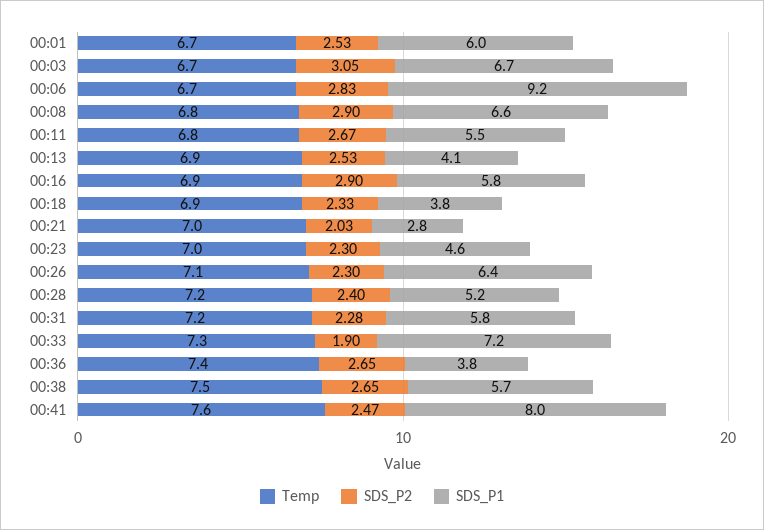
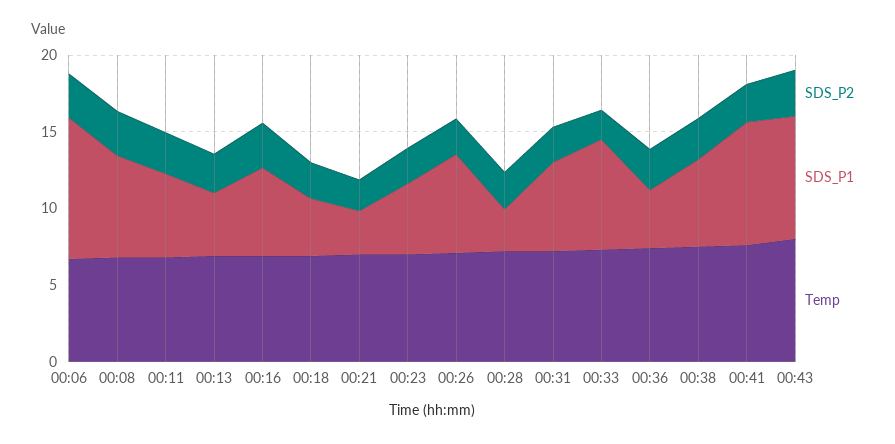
Temp, 00:01: 6.7 -> none
SDS_P2, 00:01: 2.53 -> none
SDS_P1, 00:01: 6 -> none
Temp, 00:03: 6.7 -> none
SDS_P2, 00:03: 3.05 -> none
SDS_P1, 00:03: 6.7 -> none
SDS_P1, 00:28: 5.2 -> 3
SDS_P2, 00:43: none -> 3
SDS_P1, 00:43: none -> 8
Temp, 00:43: none -> 8

